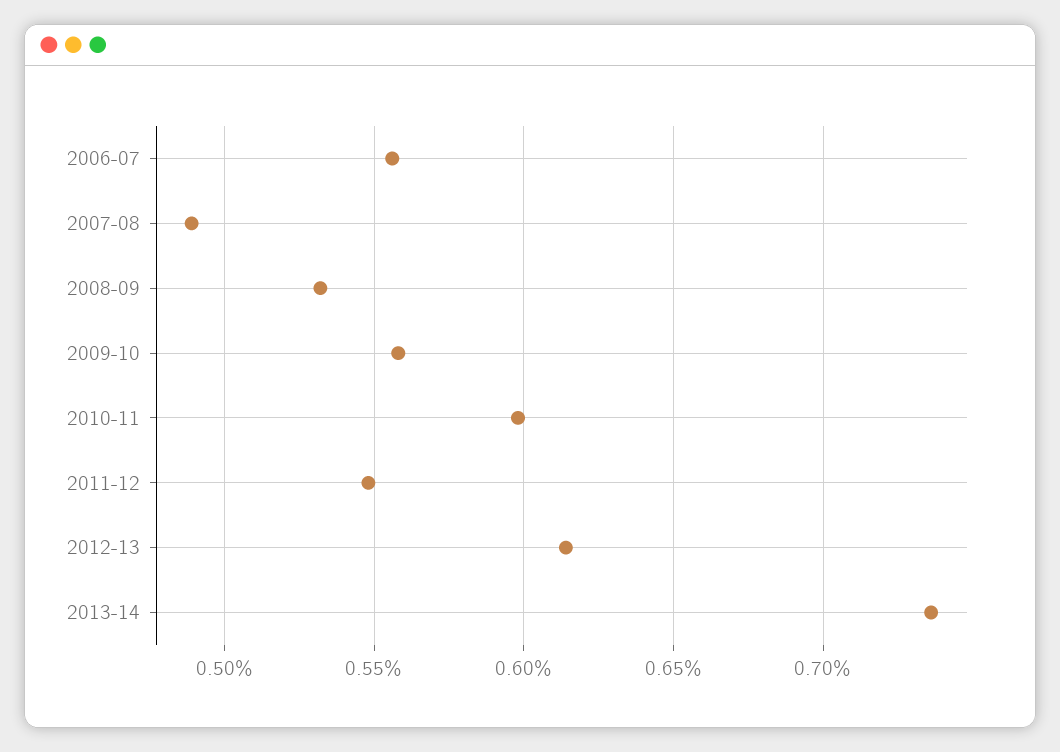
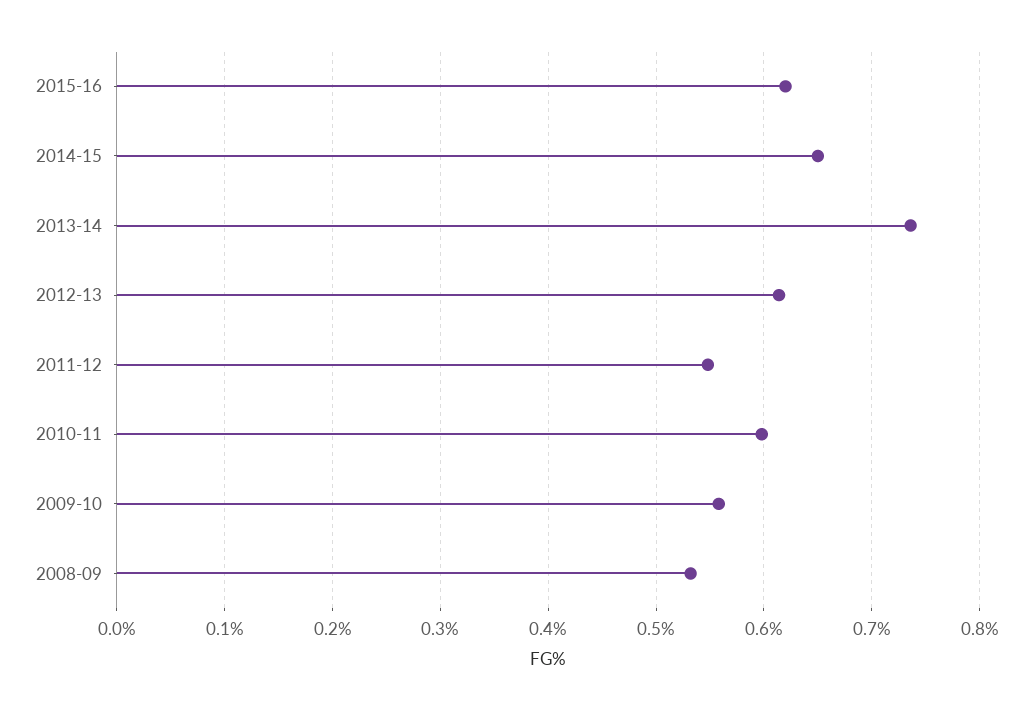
2006-07: 0.555 -> none
2007-08: 0.49 -> none
2015-16: none -> 0.62
2014-15: none -> 0.65

